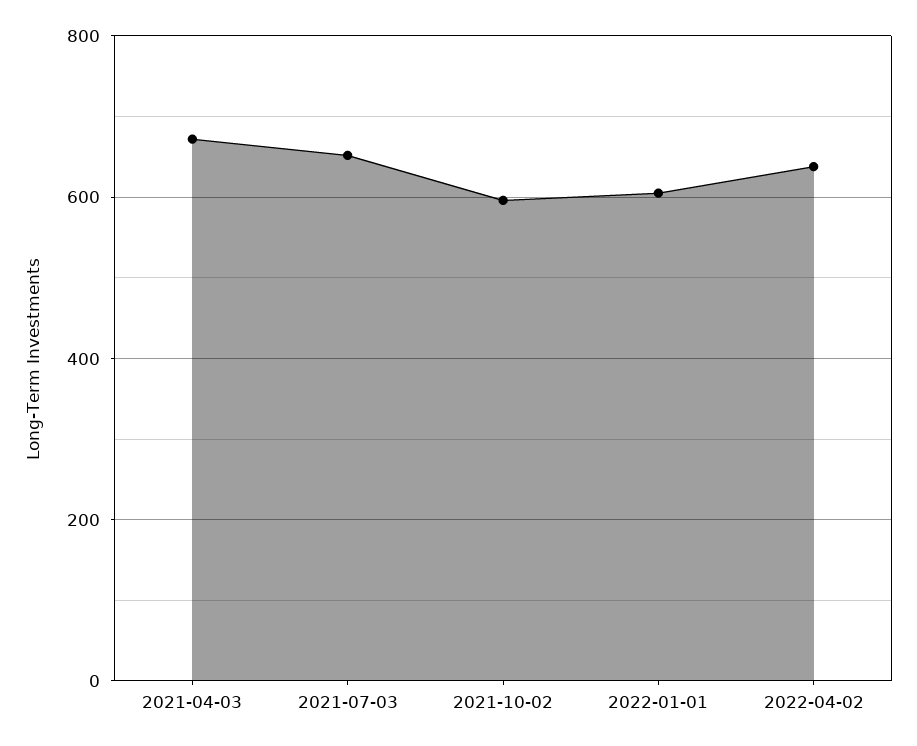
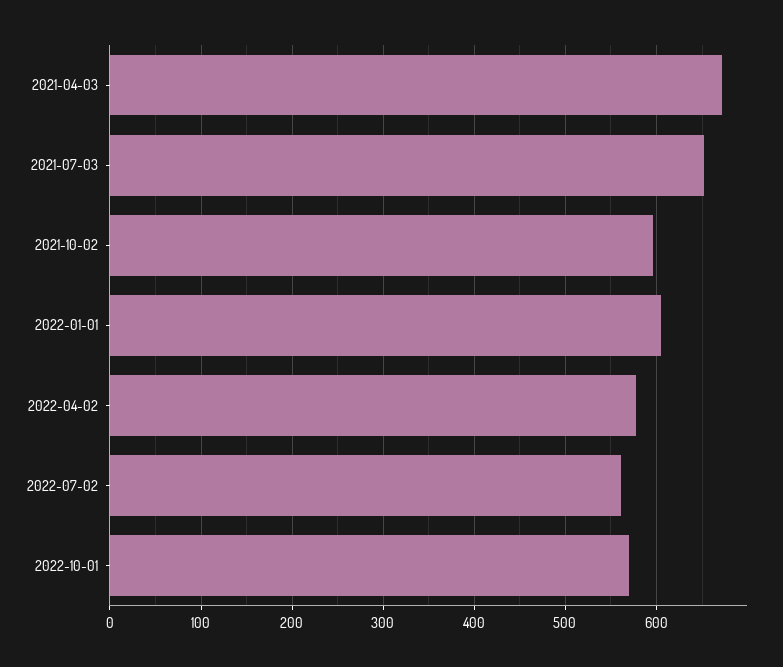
2022-04-02: 640 -> 580
2022-07-02: none -> 560
2022-10-01: none -> 570

